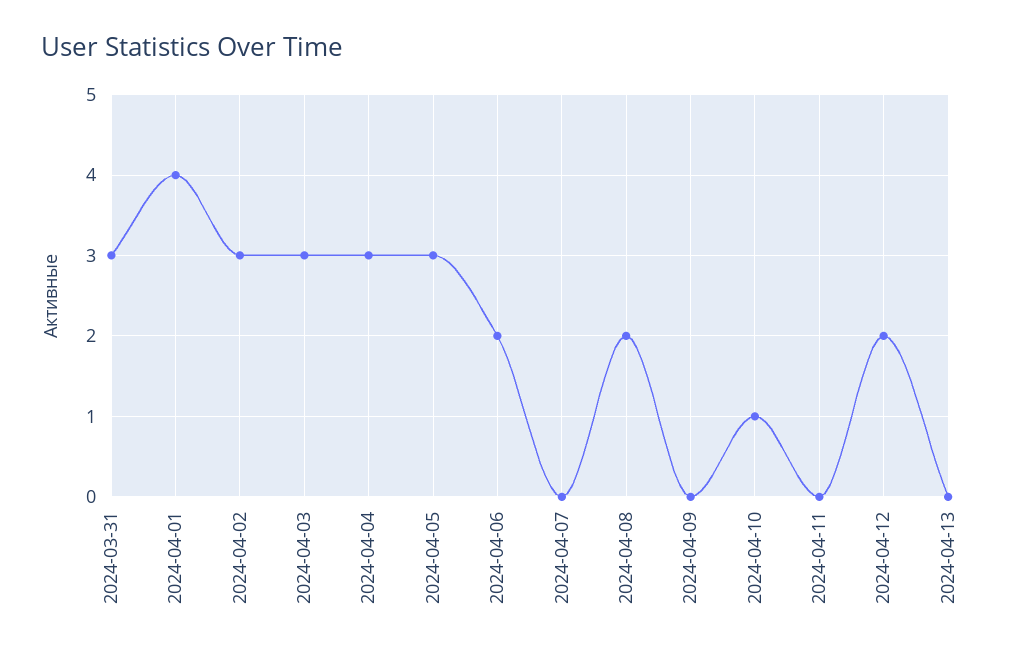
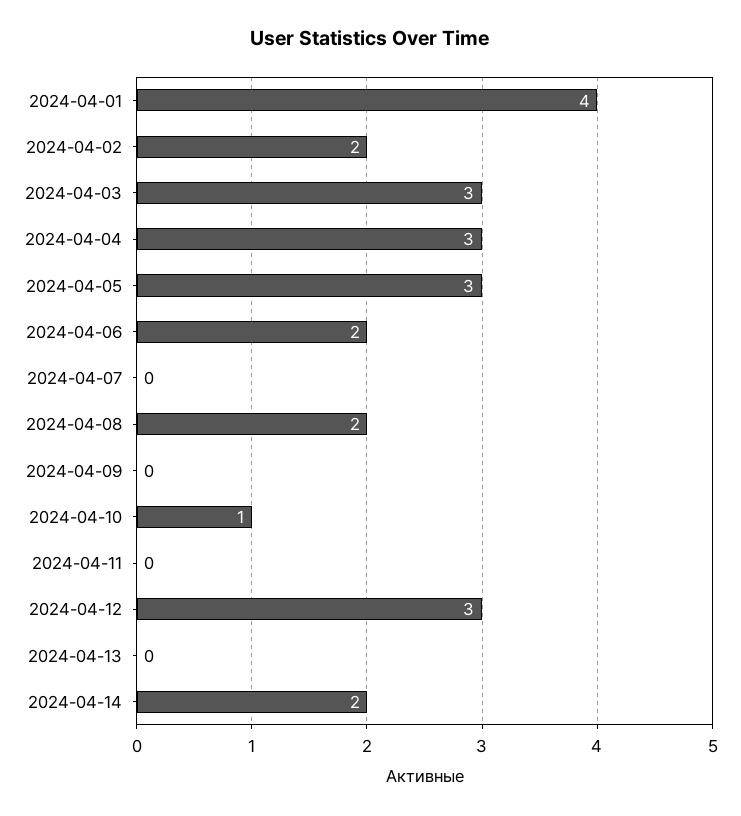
2024-03-31: 3 -> none
2024-04-02: 3 -> 2
2024-04-12: 2 -> 3
2024-04-14: none -> 2

